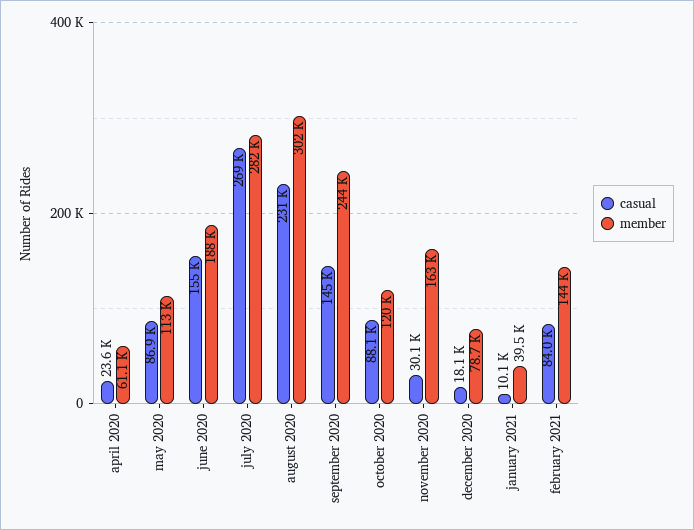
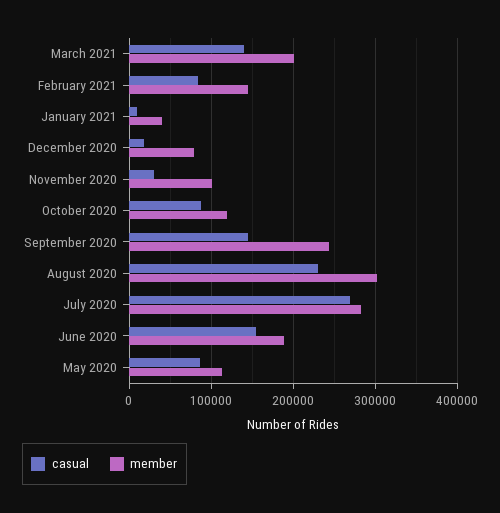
casual, april 2020: 23600 -> none
member, april 2020: 61100 -> none
member, november 2020: 163000 -> 100000
casual, March 2021: none -> 140000
member, March 2021: none -> 200000

